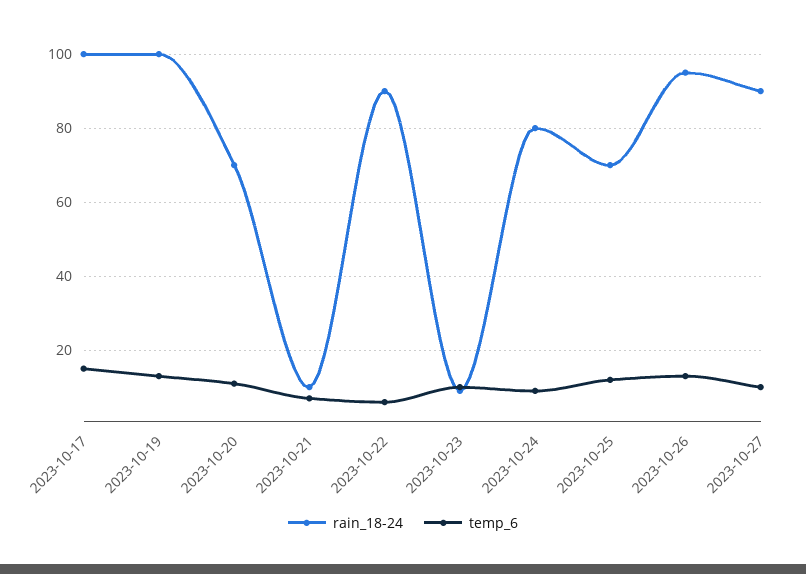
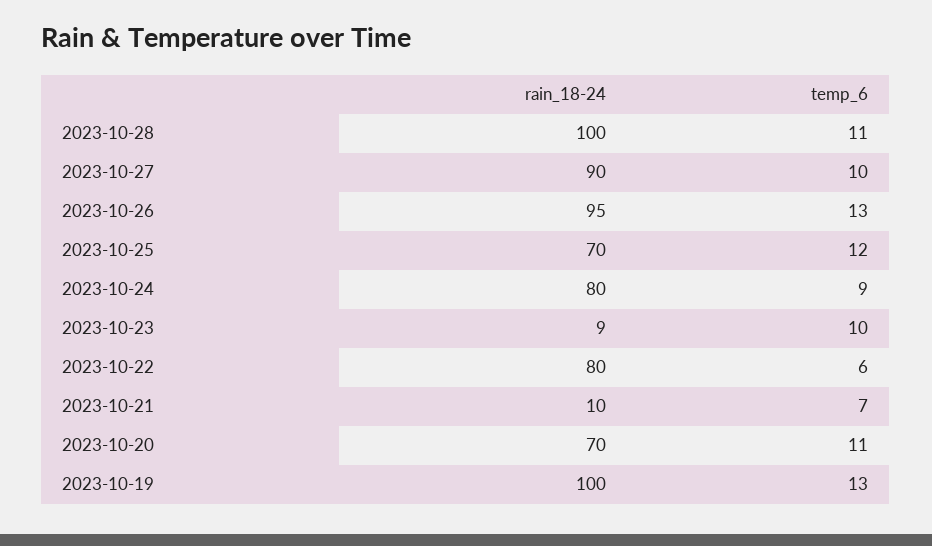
rain_18-24, 2023-10-17: 100 -> none
temp_6, 2023-10-17: 15 -> none
rain_18-24, 2023-10-22: 90 -> 80
rain_18-24, 2023-10-28: none -> 100
temp_6, 2023-10-28: none -> 11

